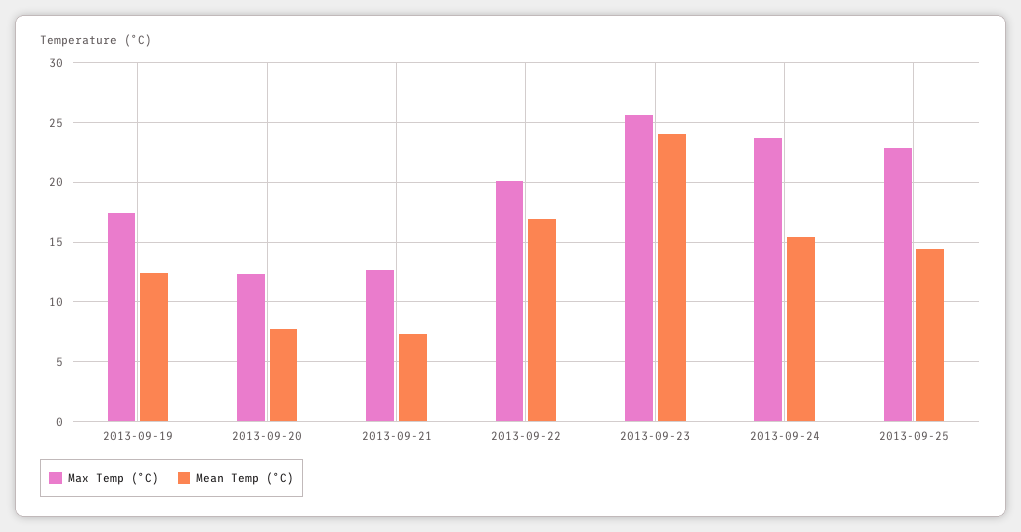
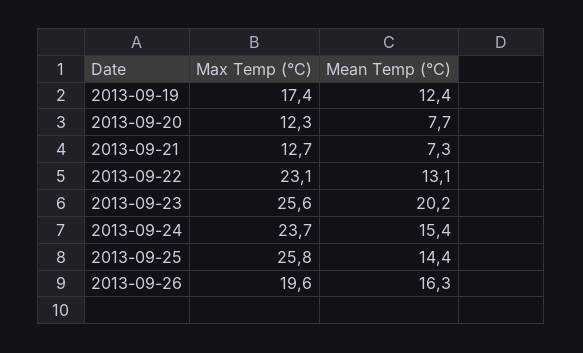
Max Temp (°C), 2013-09-22: 20 -> 23.1
Mean Temp (°C), 2013-09-22: 17 -> 13.1
Mean Temp (°C), 2013-09-23: 24 -> 20.2
Max Temp (°C), 2013-09-25: 23 -> 25.8
Max Temp (°C), 2013-09-26: none -> 19.6
Mean Temp (°C), 2013-09-26: none -> 16.3

